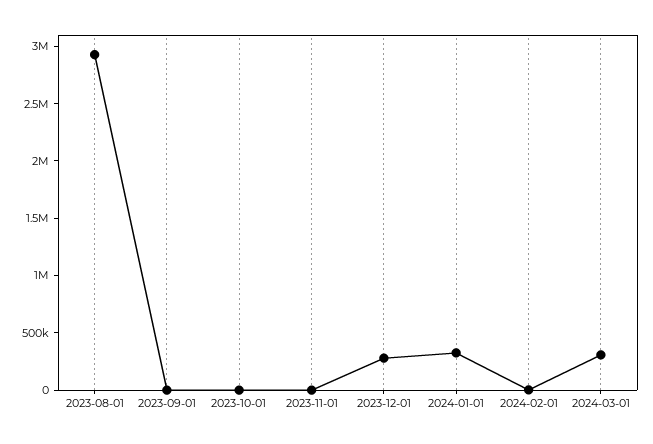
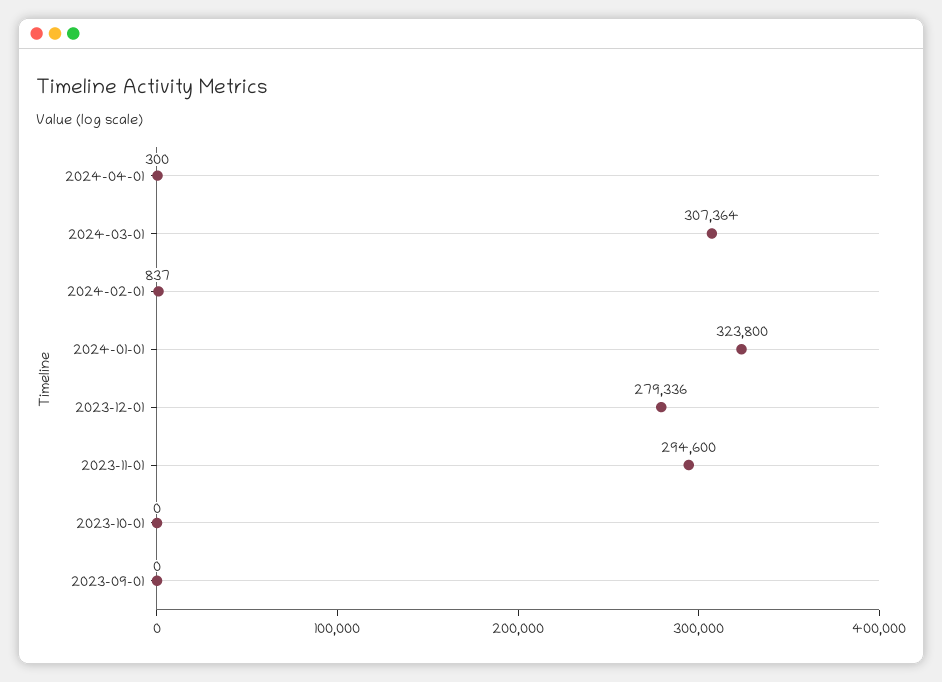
2023-08-01: 2900000 -> none
2023-11-01: 0 -> 294600
2024-04-01: none -> 300

